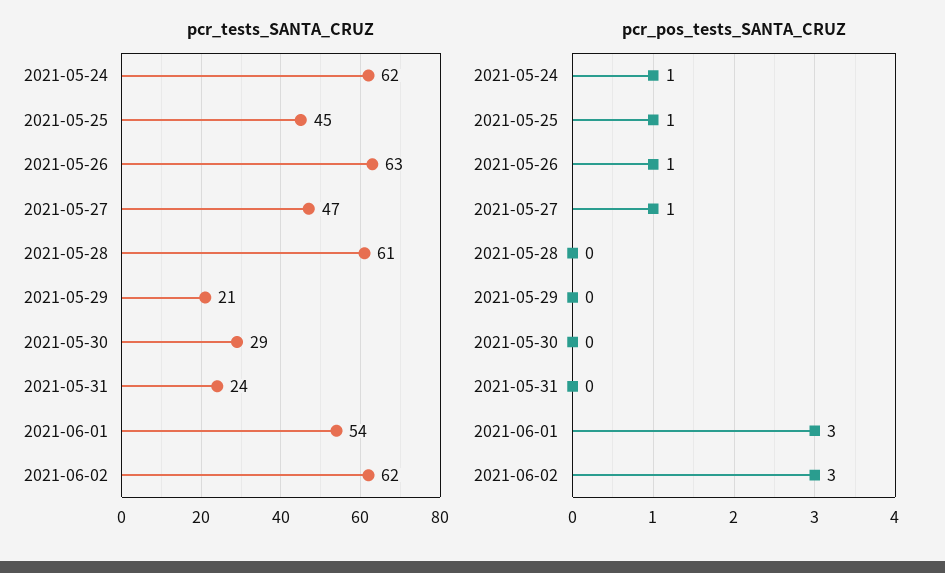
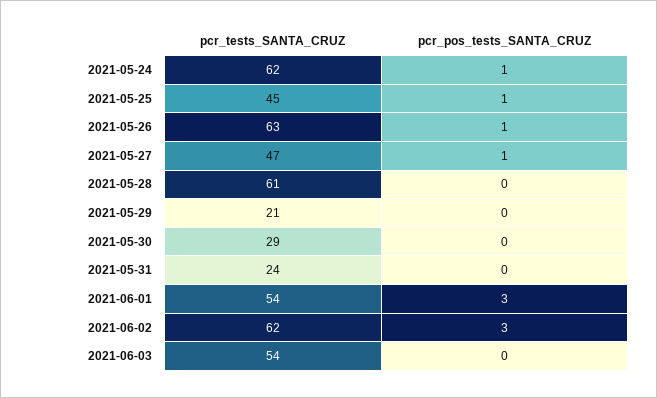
pcr_tests_SANTA_CRUZ, 2021-06-03: none -> 54
pcr_pos_tests_SANTA_CRUZ, 2021-06-03: none -> 0

